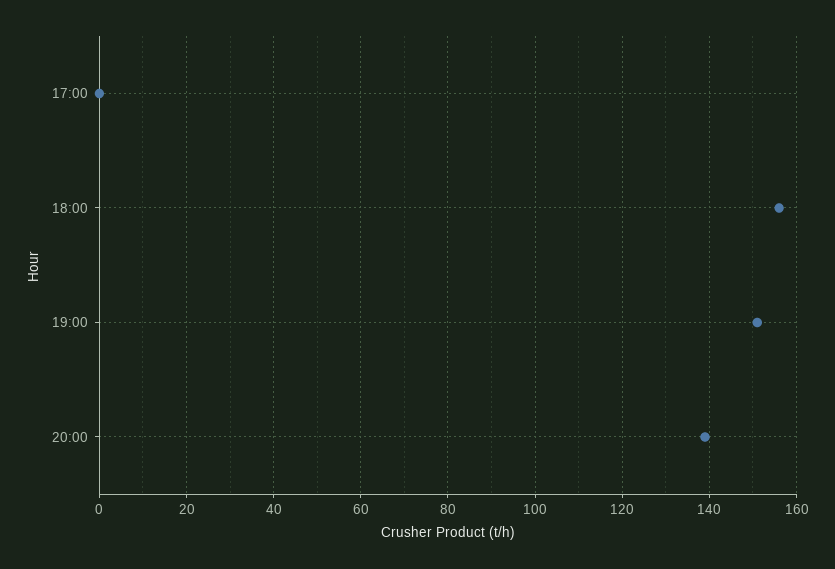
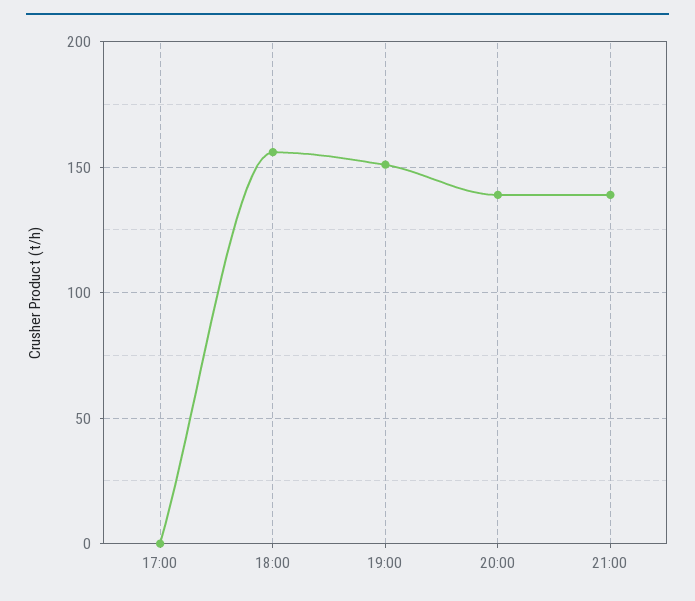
21:00: none -> 140

